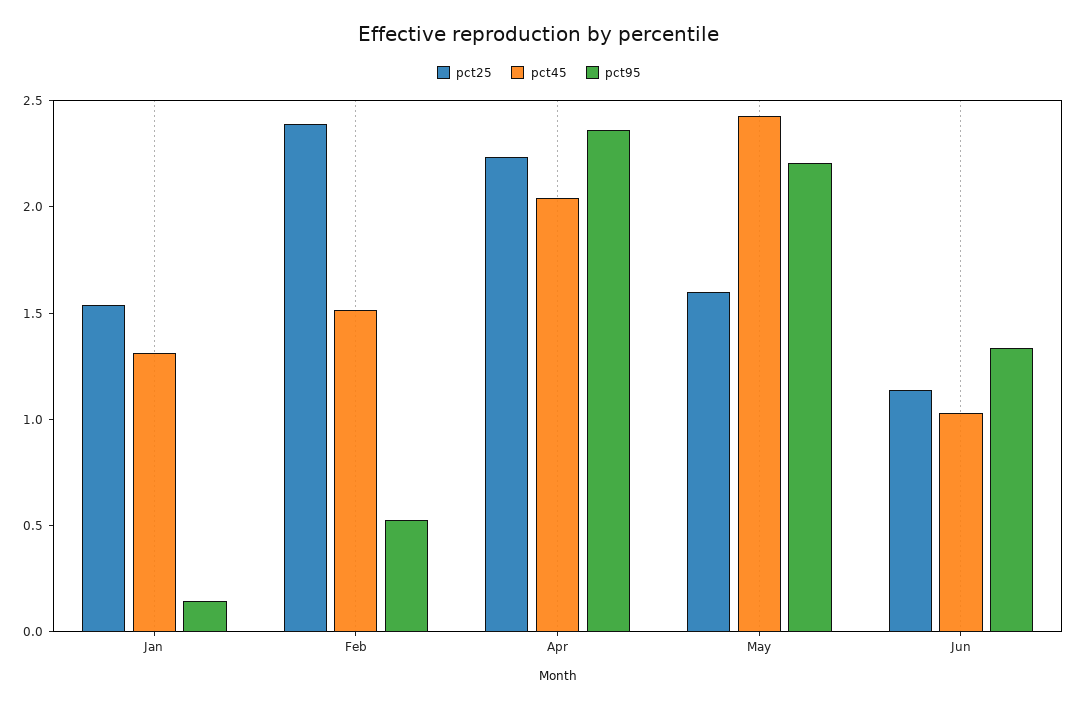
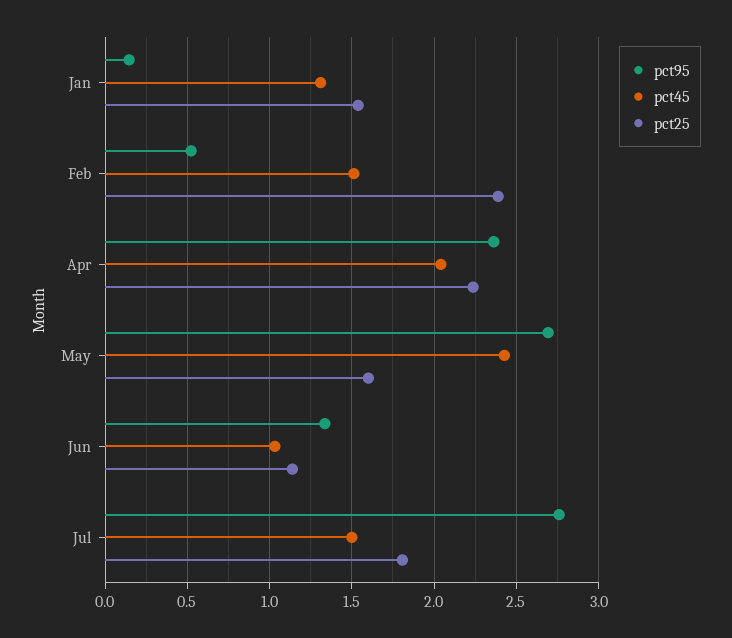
pct95, May: 2.2 -> 2.7
pct95, Jul: none -> 2.75
pct45, Jul: none -> 1.5
pct25, Jul: none -> 1.8

